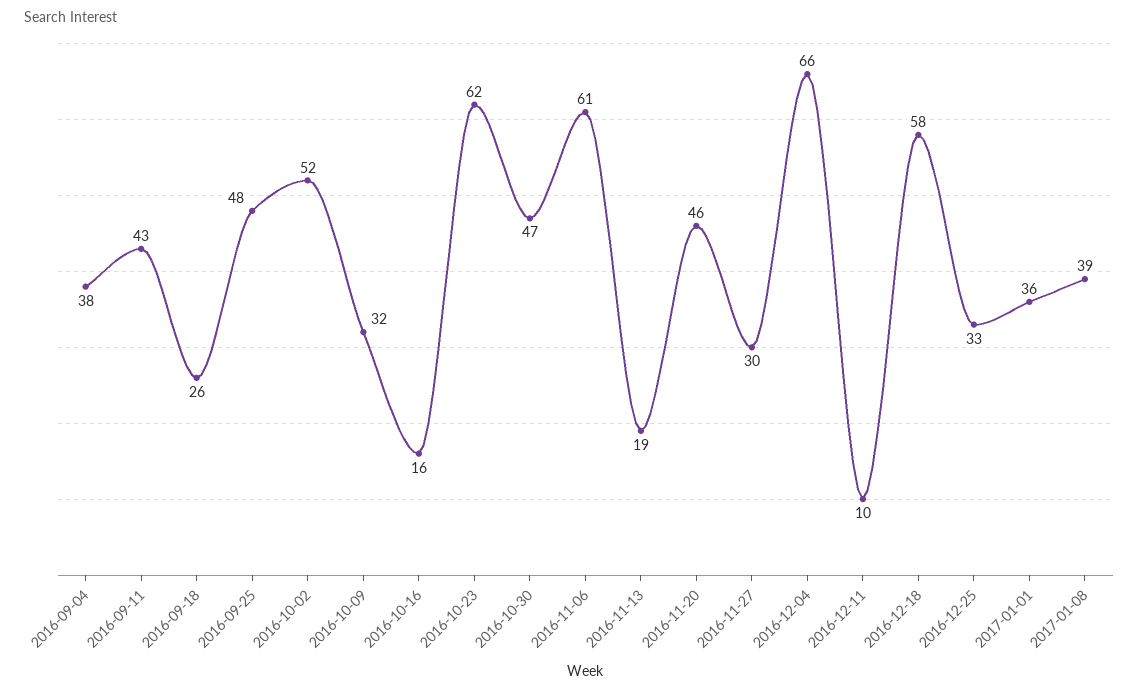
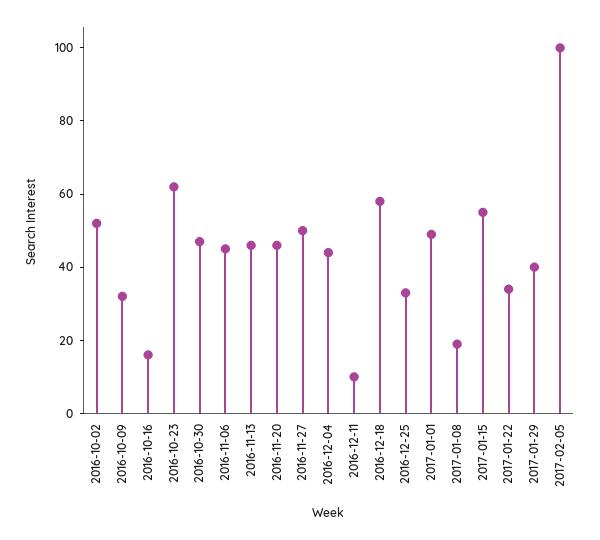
2016-09-04: 38 -> none
2016-09-11: 43 -> none
2016-09-18: 26 -> none
2016-09-25: 48 -> none
2016-11-06: 61 -> 45
2016-11-13: 19 -> 45
2016-11-27: 30 -> 50
2016-12-04: 66 -> 45
2017-01-01: 36 -> 50
2017-01-08: 39 -> 20
2017-01-15: none -> 55
2017-01-22: none -> 35
2017-01-29: none -> 40
2017-02-05: none -> 100

